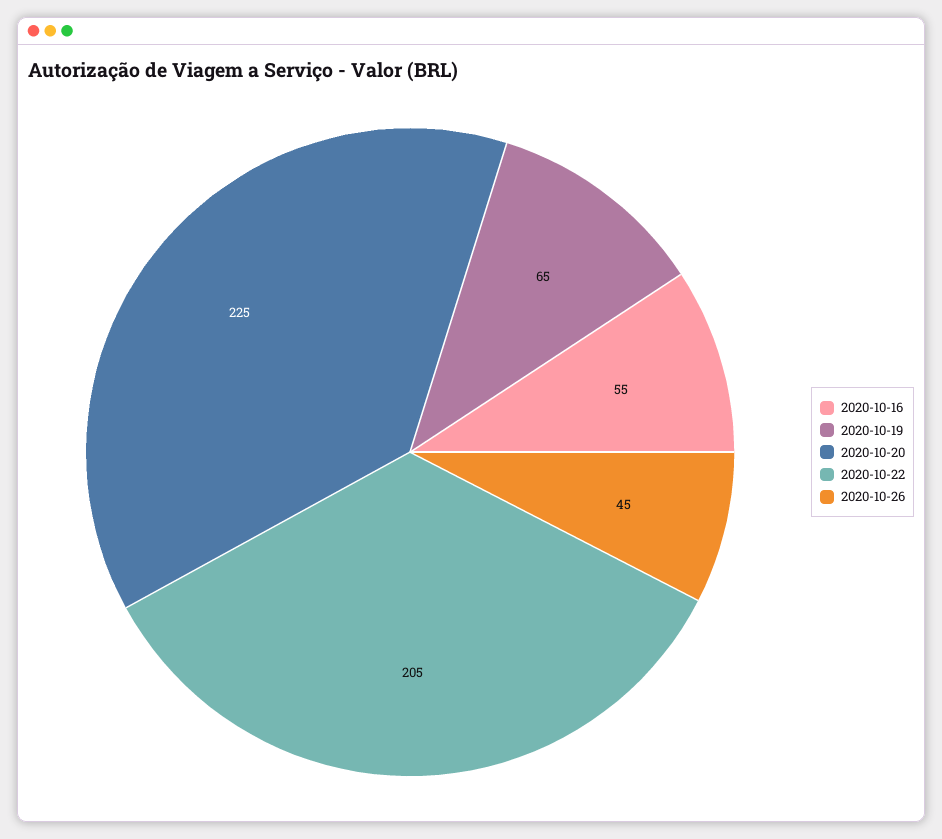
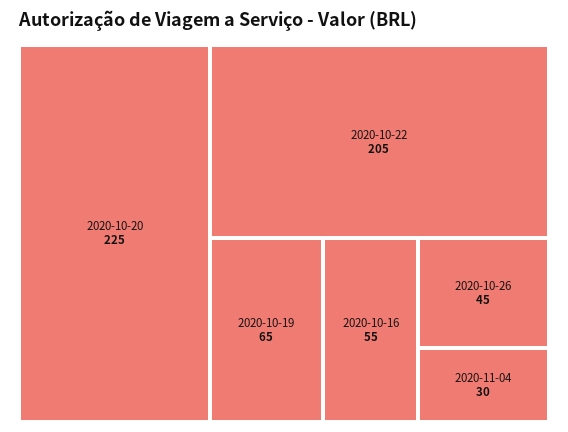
2020-11-04: none -> 30

